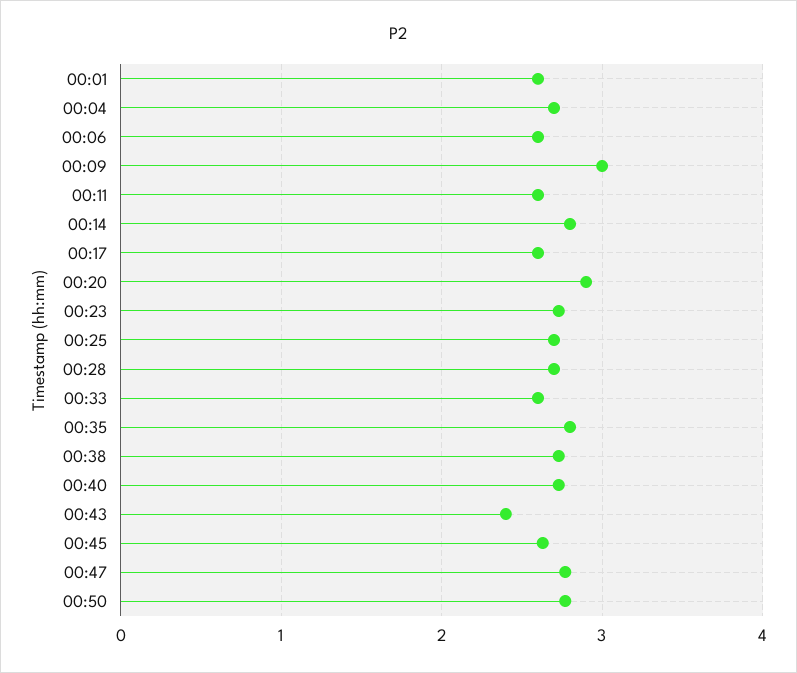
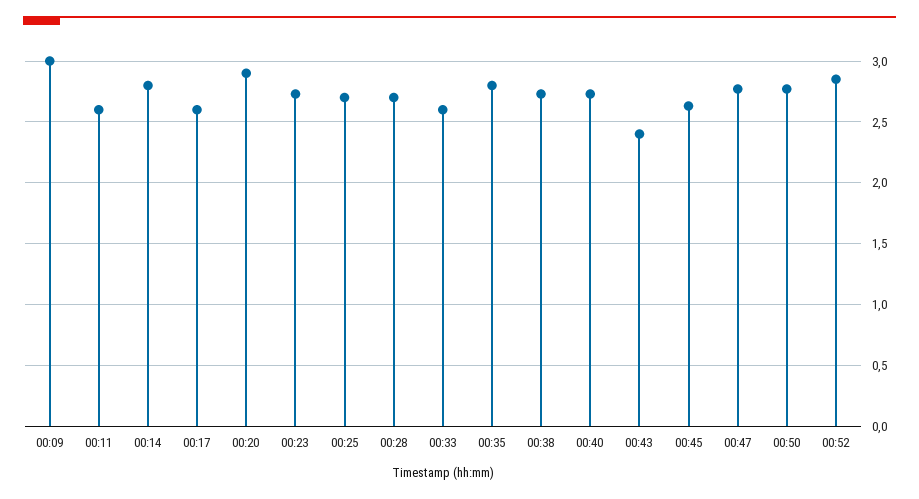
00:01: 2.6 -> none
00:04: 2.7 -> none
00:06: 2.6 -> none
00:52: none -> 2.85

